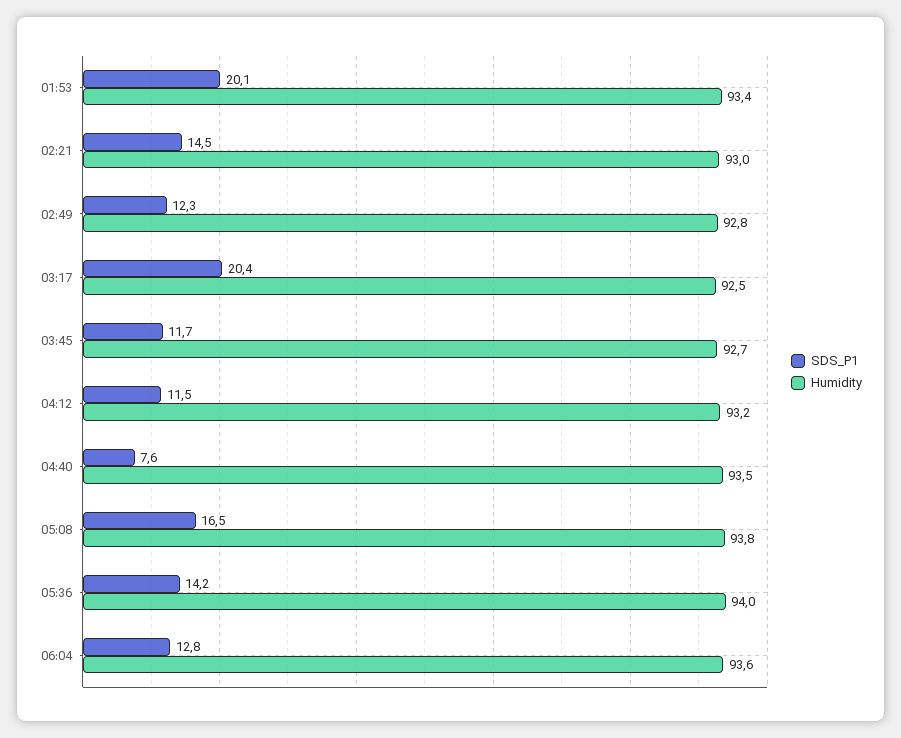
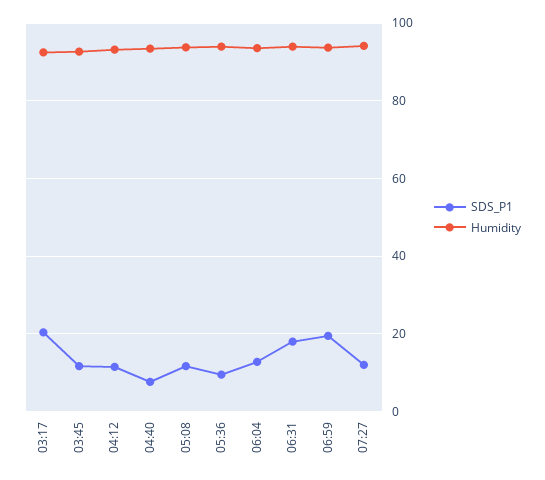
SDS_P1, 01:53: 20.1 -> none
Humidity, 01:53: 93.4 -> none
SDS_P1, 02:21: 14.5 -> none
Humidity, 02:21: 93 -> none
SDS_P1, 02:49: 12.3 -> none
Humidity, 02:49: 92.8 -> none
SDS_P1, 05:08: 16.5 -> 12
SDS_P1, 05:36: 14.2 -> 10
SDS_P1, 06:31: none -> 18
Humidity, 06:31: none -> 94
SDS_P1, 06:59: none -> 20
Humidity, 06:59: none -> 94
SDS_P1, 07:27: none -> 12
Humidity, 07:27: none -> 94

